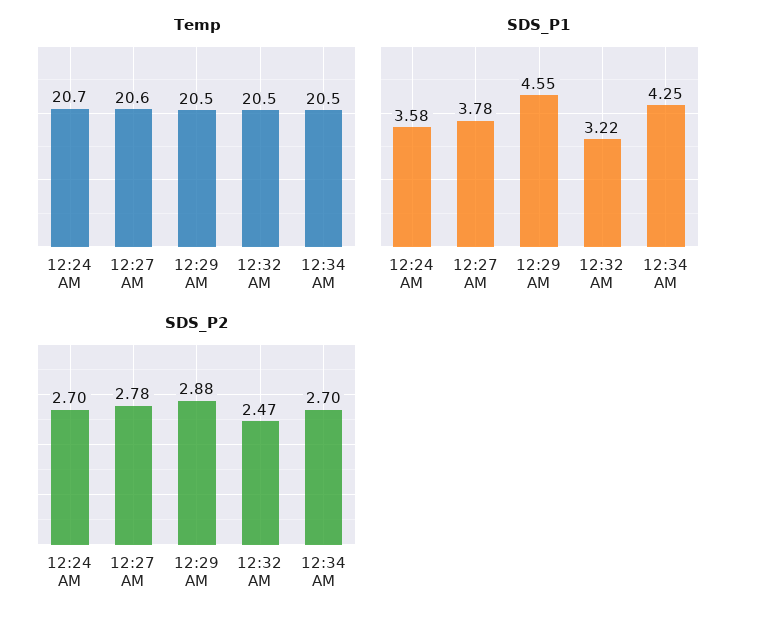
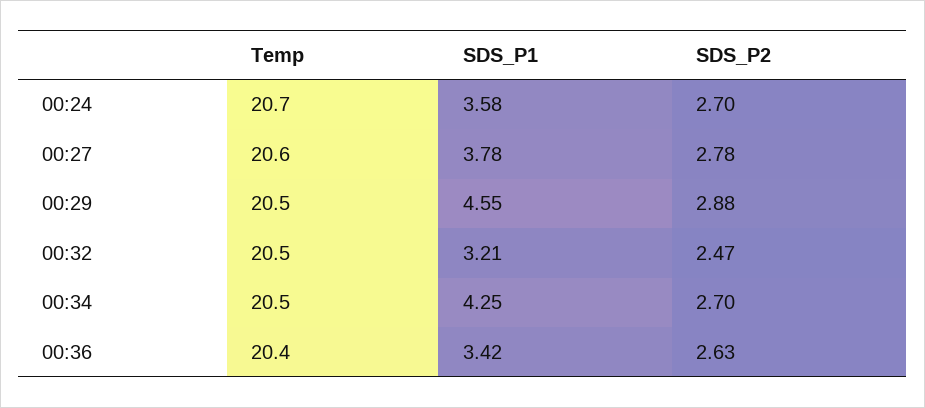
SDS_P1, 12:32 AM: 3.22 -> 3.21
Temp, 00:36: none -> 20.4
SDS_P1, 00:36: none -> 3.42
SDS_P2, 00:36: none -> 2.63

